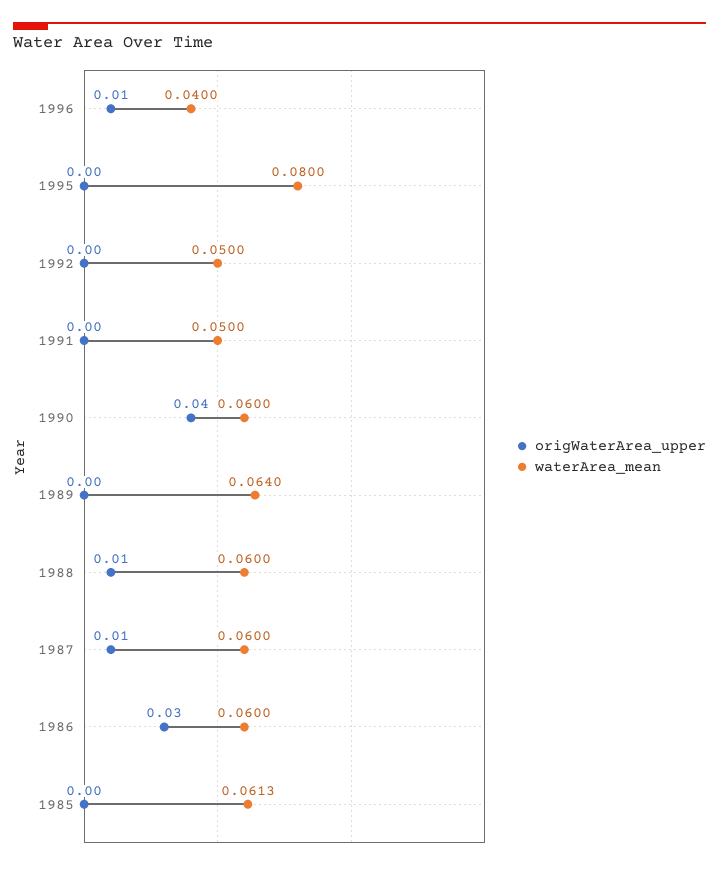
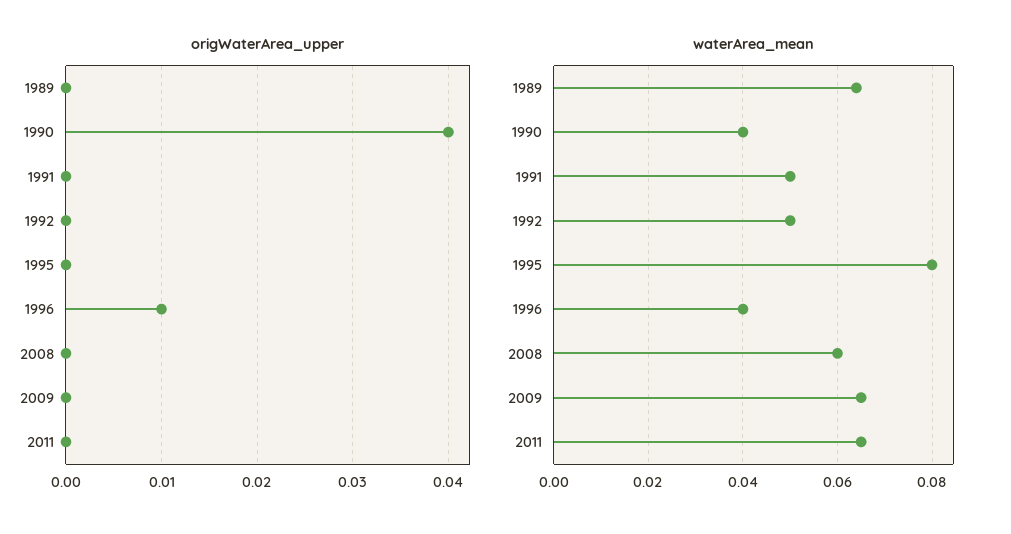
waterArea_mean, 1990: 0.06 -> 0.04
origWaterArea_upper, 1988: 0.01 -> none
waterArea_mean, 1988: 0.06 -> none
origWaterArea_upper, 1987: 0.01 -> none
waterArea_mean, 1987: 0.06 -> none
origWaterArea_upper, 1986: 0.03 -> none
waterArea_mean, 1986: 0.06 -> none
origWaterArea_upper, 1985: 0 -> none
waterArea_mean, 1985: 0.0613 -> none
origWaterArea_upper, 2008: none -> 0
origWaterArea_upper, 2009: none -> 0
origWaterArea_upper, 2011: none -> 0
waterArea_mean, 2008: none -> 0.06
waterArea_mean, 2009: none -> 0.065
waterArea_mean, 2011: none -> 0.065

